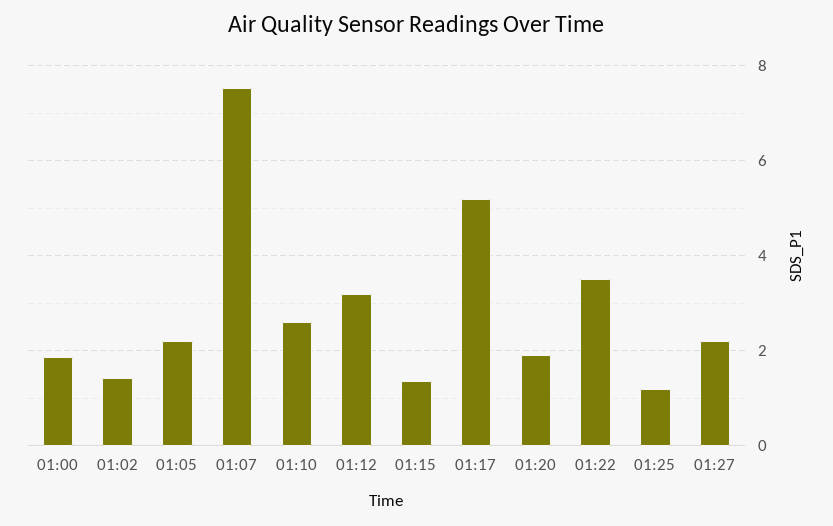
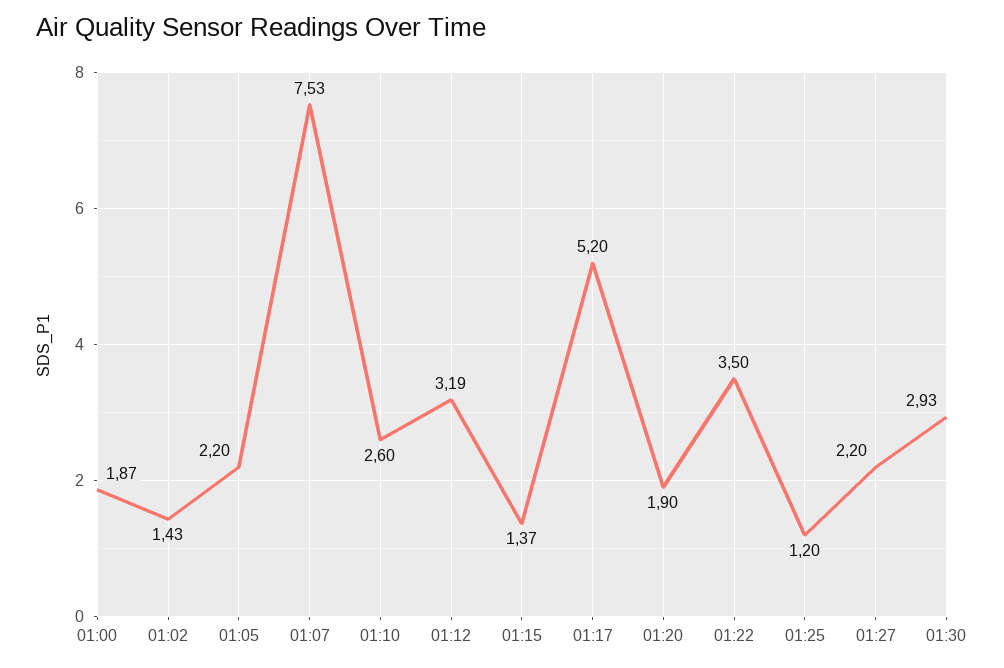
01:30: none -> 2.93

